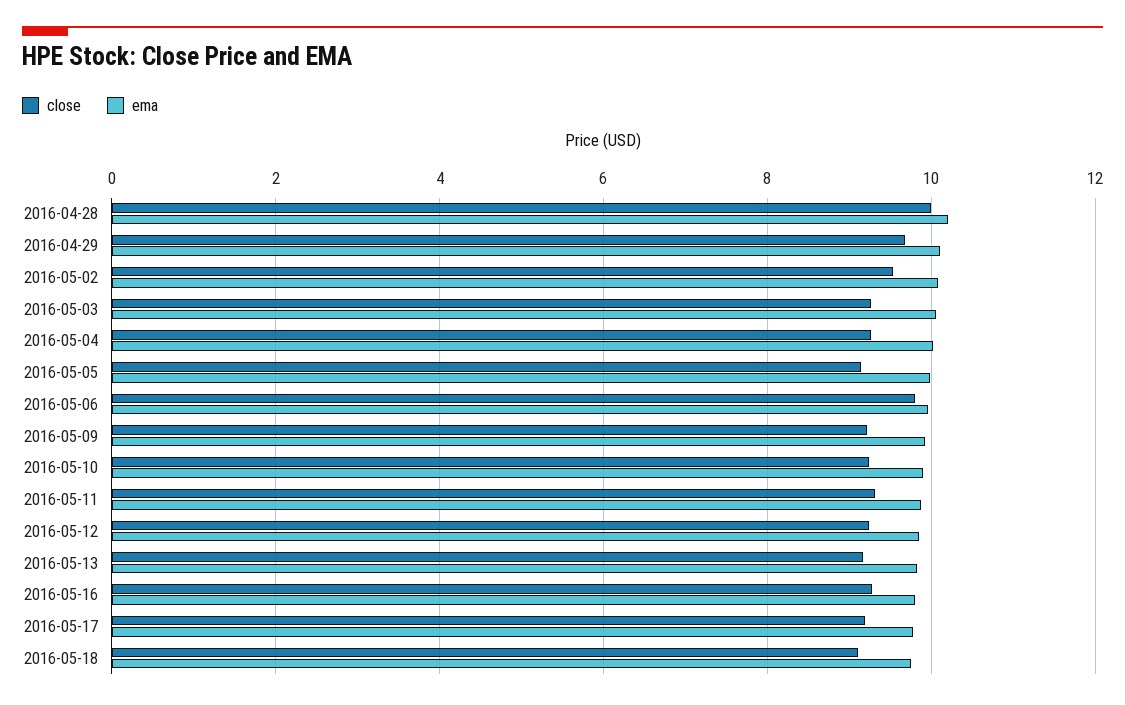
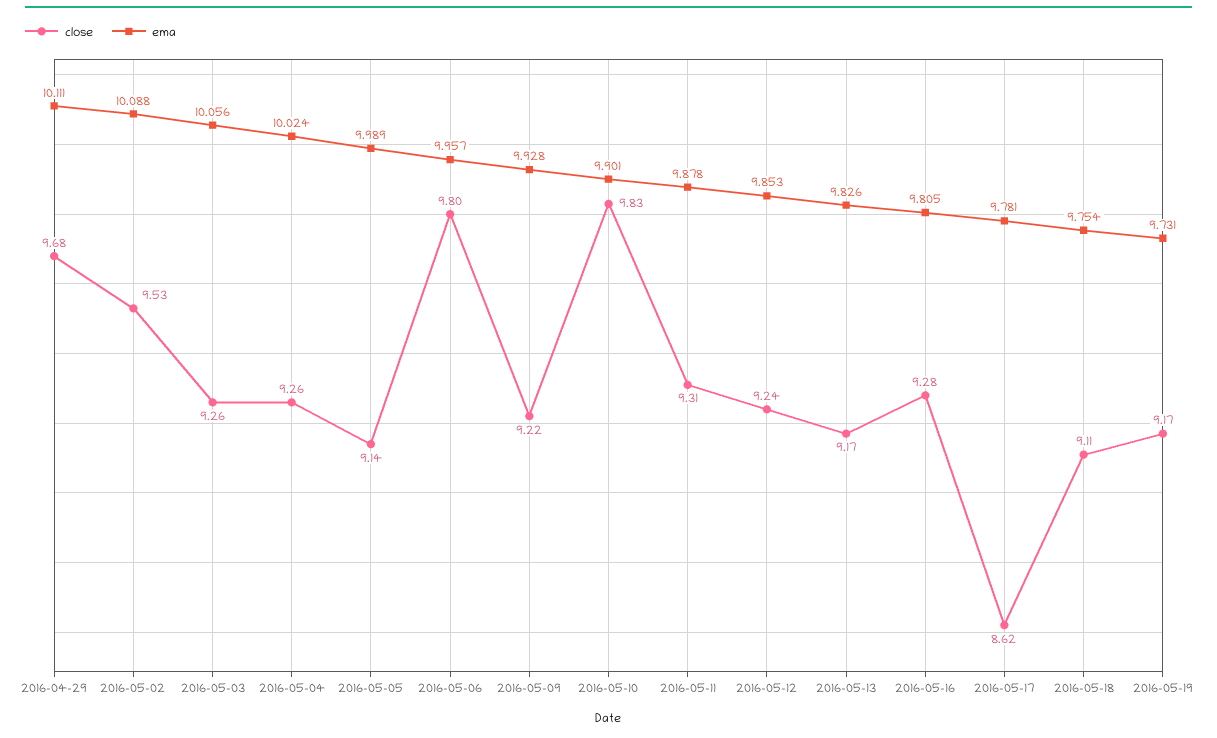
close, 2016-04-28: 10 -> none
ema, 2016-04-28: 10.2 -> none
close, 2016-05-10: 9.2 -> 9.83
close, 2016-05-17: 9.2 -> 8.62
close, 2016-05-19: none -> 9.17
ema, 2016-05-19: none -> 9.731

